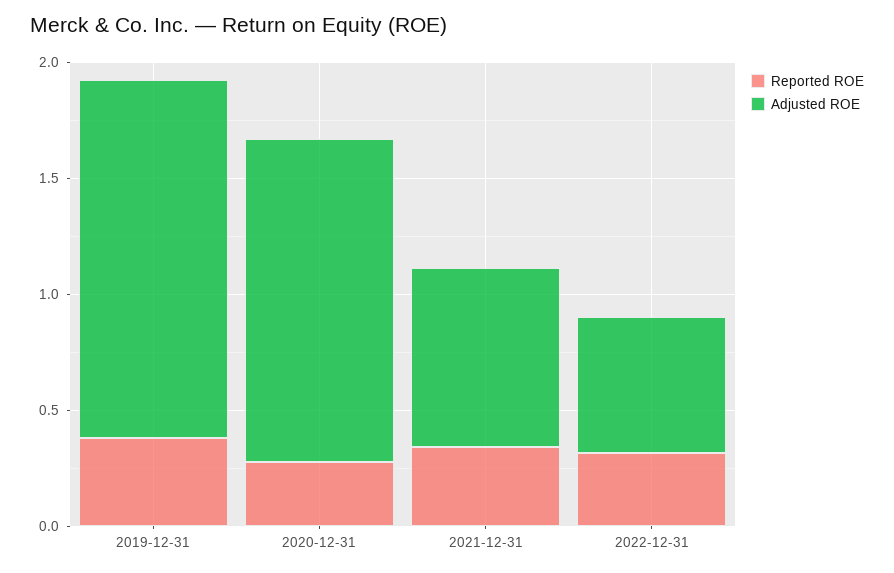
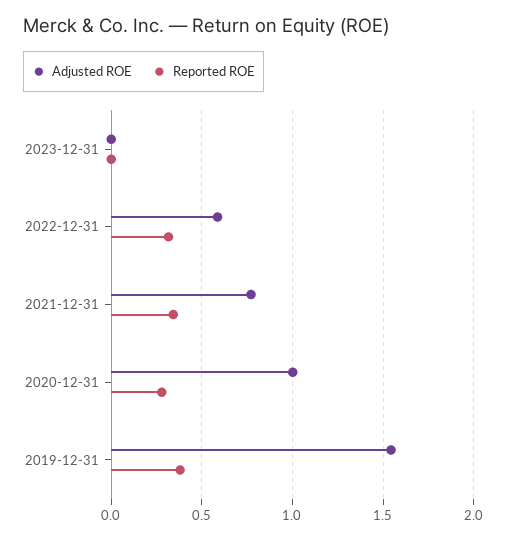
Adjusted ROE, 2020-12-31: 1.4 -> 1
Adjusted ROE, 2023-12-31: none -> 0
Reported ROE, 2023-12-31: none -> 0

